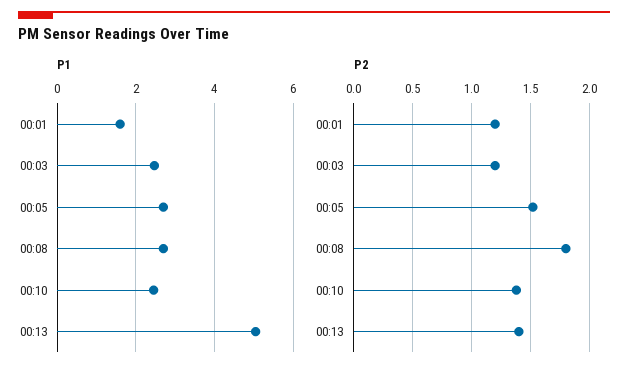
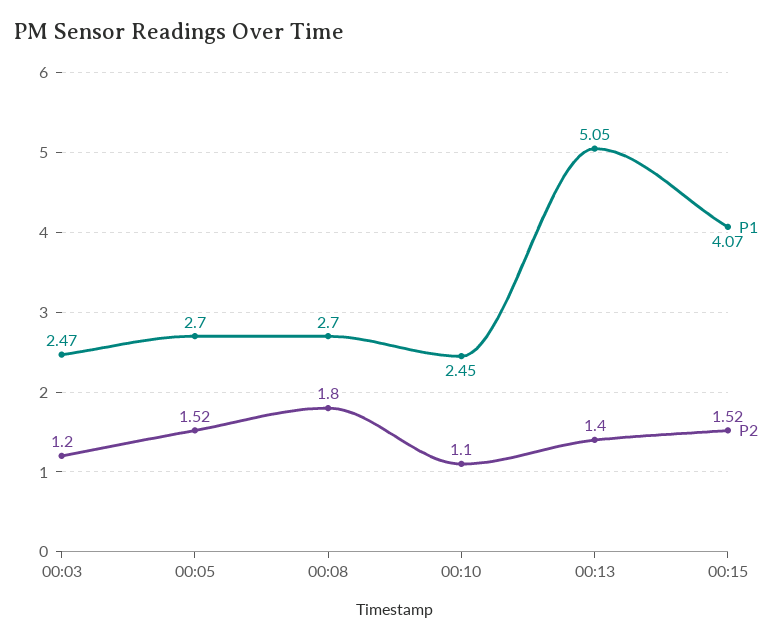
P1, 00:01: 1.6 -> none
P2, 00:01: 1.2 -> none
P2, 00:10: 1.4 -> 1.1
P1, 00:15: none -> 4.07
P2, 00:15: none -> 1.52

